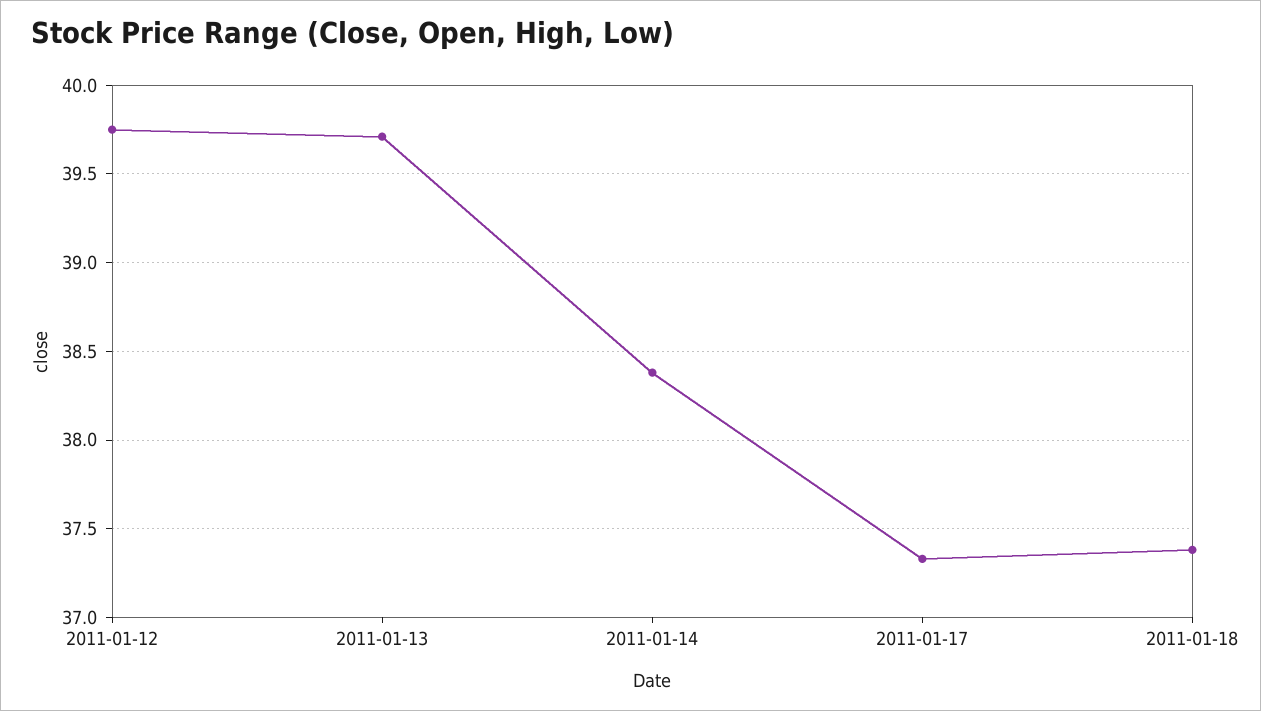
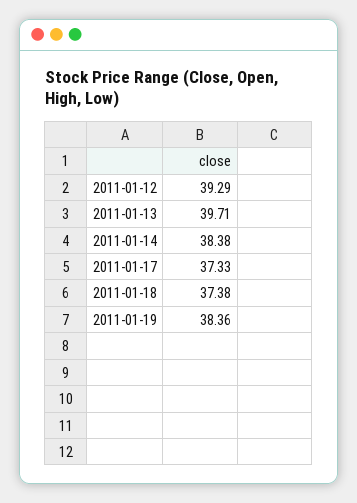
2011-01-12: 39.75 -> 39.29
2011-01-19: none -> 38.36

